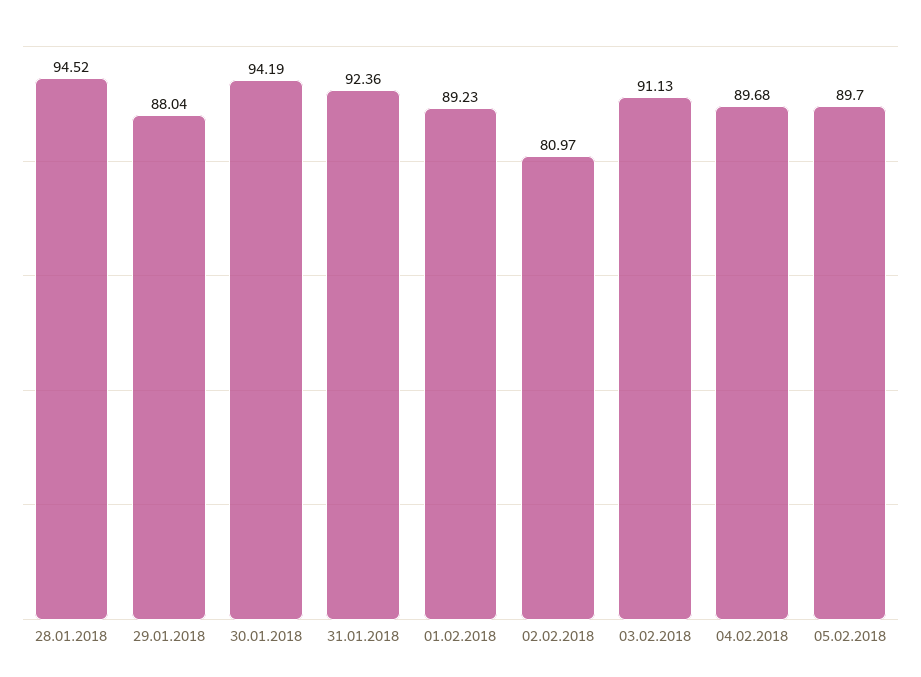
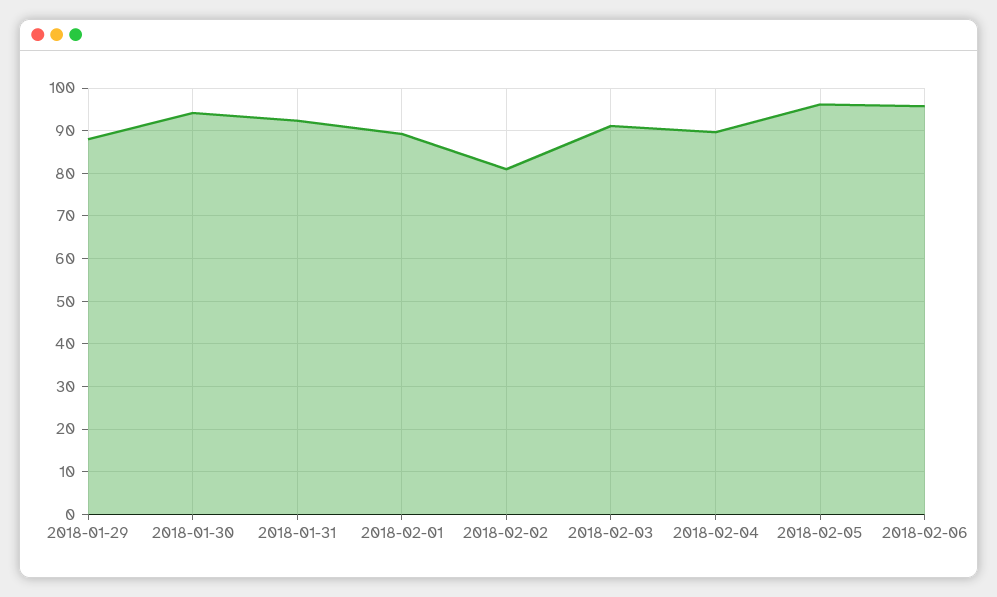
28.01.2018: 94.52 -> none
05.02.2018: 89.7 -> 96
2018-02-06: none -> 96

